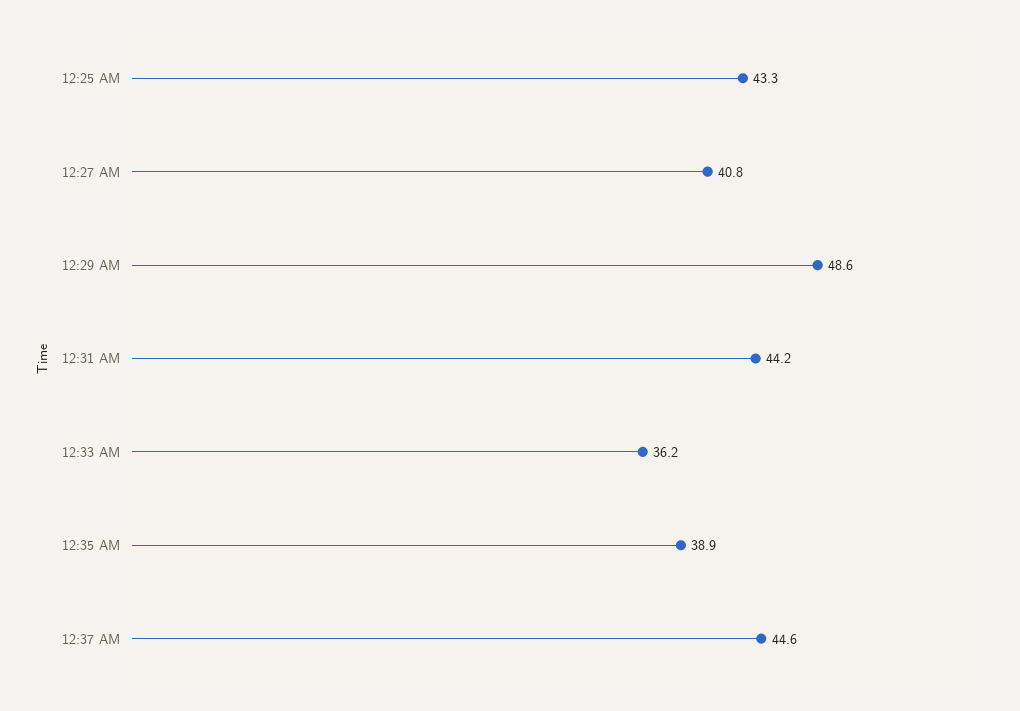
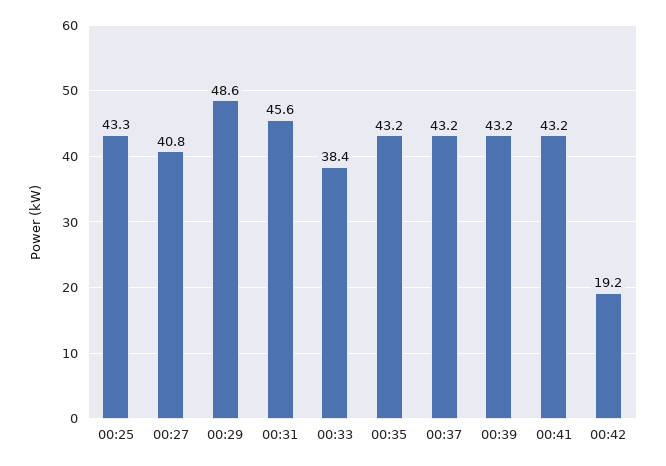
12:31 AM: 44.2 -> 45.6
12:33 AM: 36.2 -> 38.4
12:35 AM: 38.9 -> 43.2
12:37 AM: 44.6 -> 43.2
00:39: none -> 43.2
00:41: none -> 43.2
00:42: none -> 19.2

